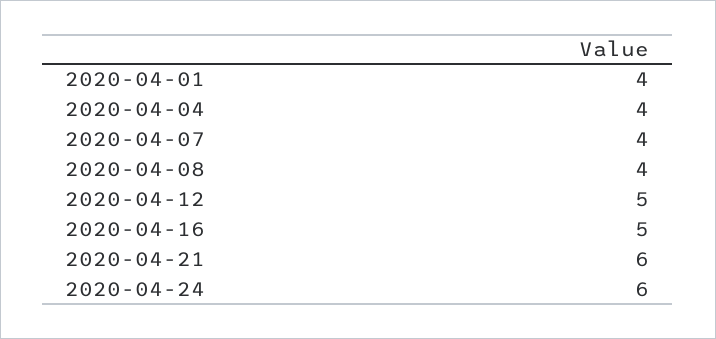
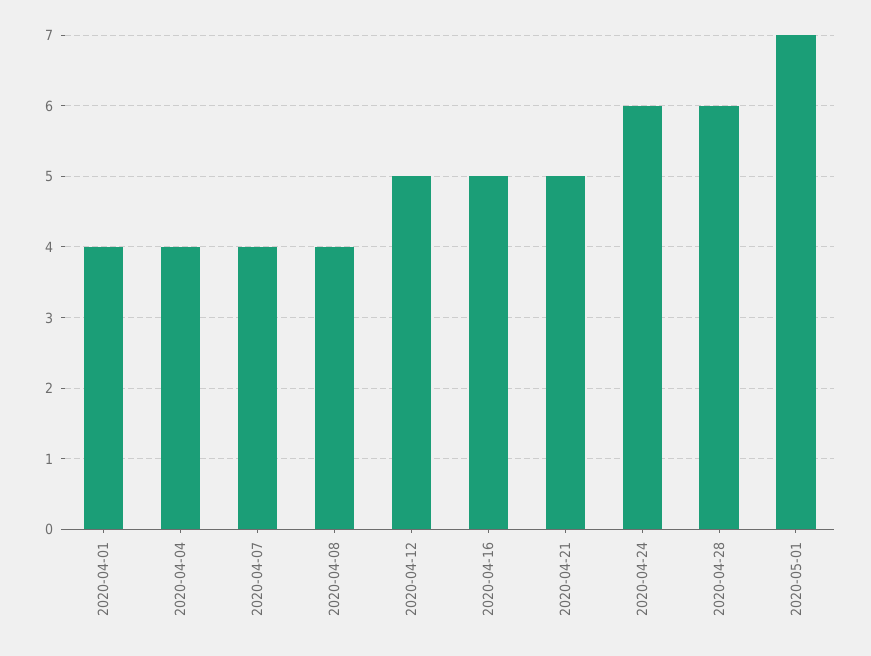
2020-04-21: 6 -> 5
2020-04-28: none -> 6
2020-05-01: none -> 7

